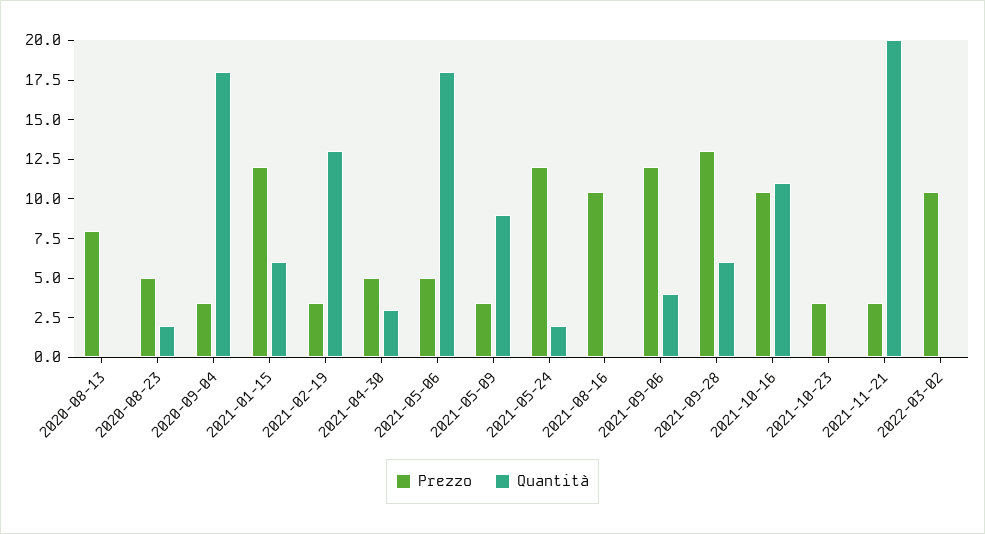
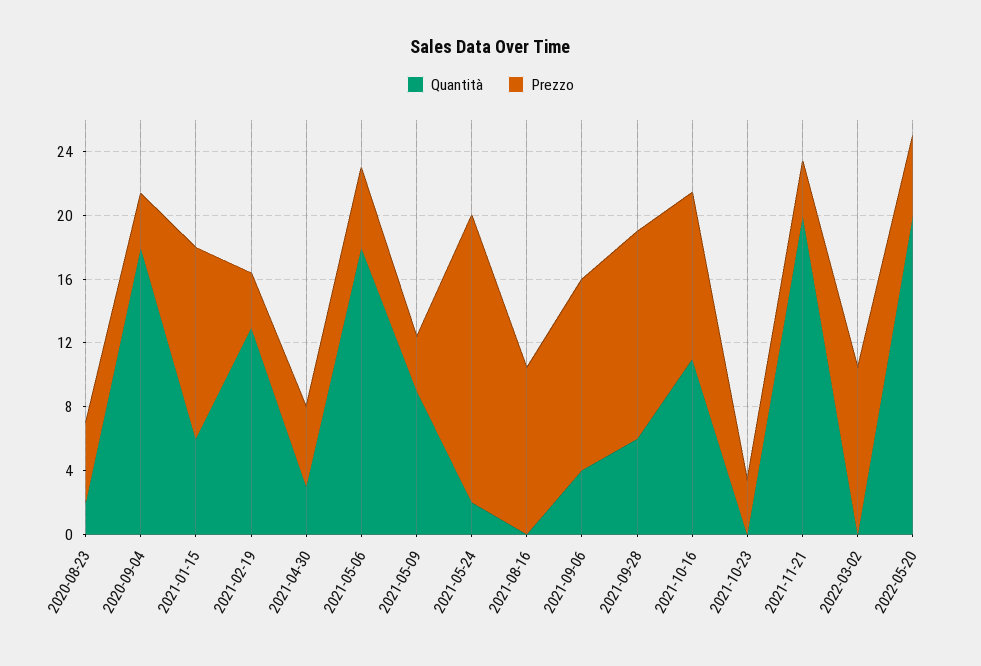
Prezzo, 2020-08-13: 7.5 -> none
Quantità, 2020-08-13: 0 -> none
Prezzo, 2021-05-24: 12.5 -> 18
Quantità, 2022-05-20: none -> 20
Prezzo, 2022-05-20: none -> 5

